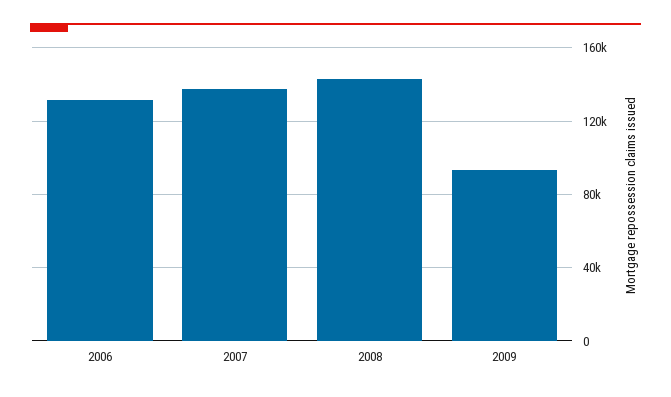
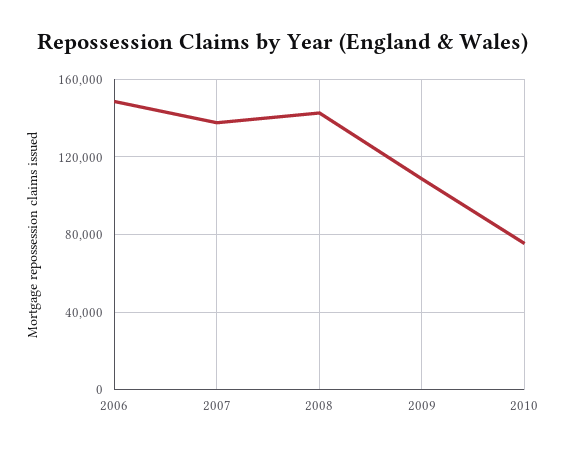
2006: 130000 -> 150000
2009: 95000 -> 110000
2010: none -> 75000

